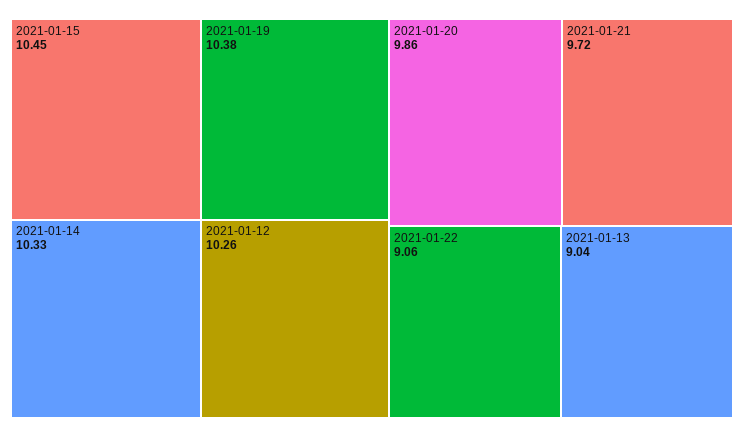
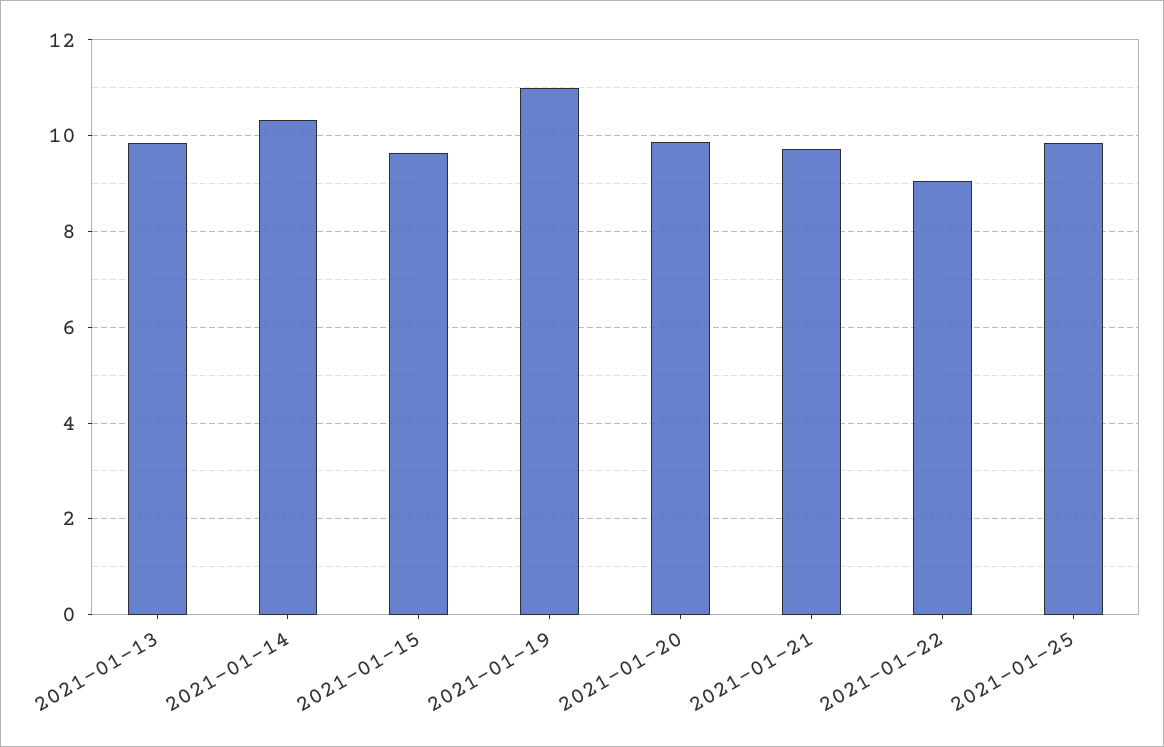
2021-01-15: 10.45 -> 9.6
2021-01-19: 10.38 -> 11
2021-01-12: 10.26 -> none
2021-01-13: 9.04 -> 9.8
2021-01-25: none -> 9.8

